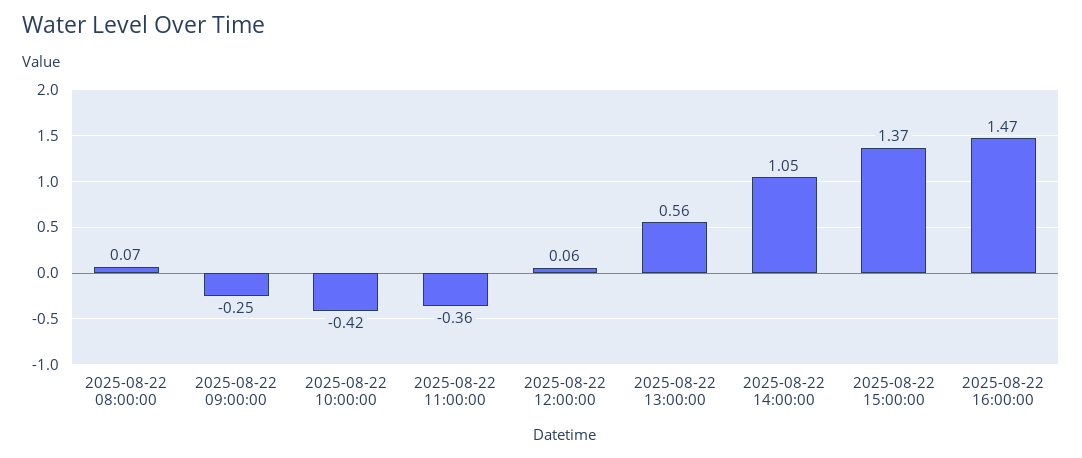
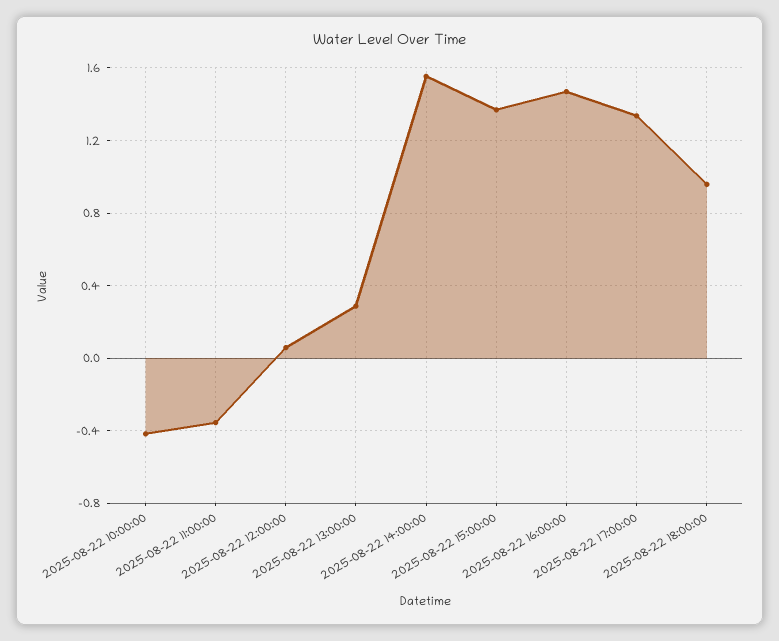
2025-08-22 08:00:00: 0.07 -> none
2025-08-22 09:00:00: -0.25 -> none
2025-08-22 13:00:00: 0.56 -> 0.3
2025-08-22 14:00:00: 1.05 -> 1.55
2025-08-22 17:00:00: none -> 1.35
2025-08-22 18:00:00: none -> 0.95

